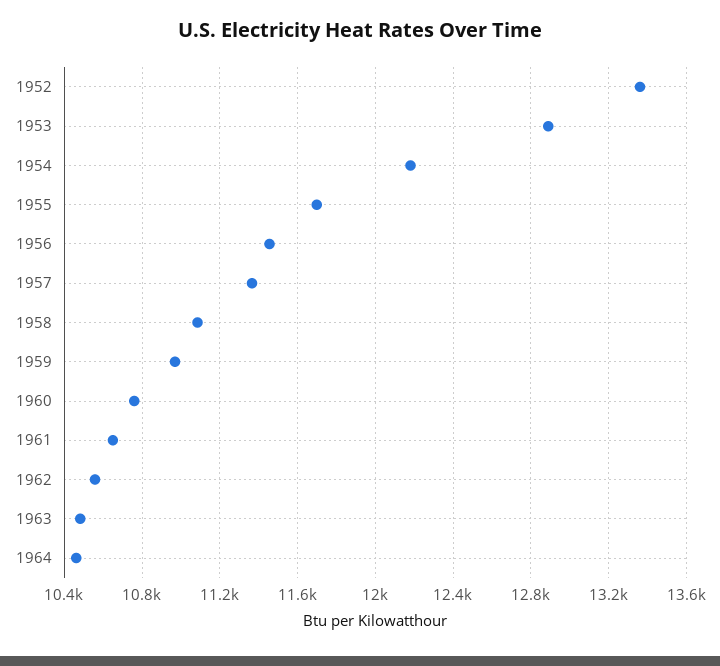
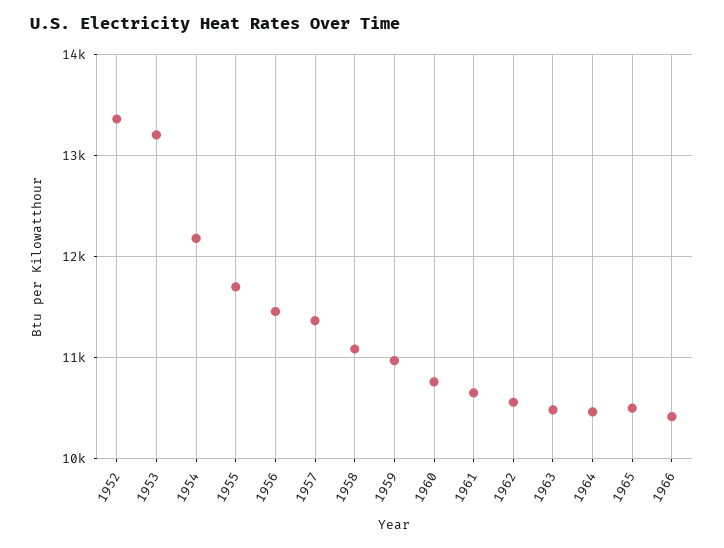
1953: 12900 -> 13200
1965: none -> 10500
1966: none -> 10400

